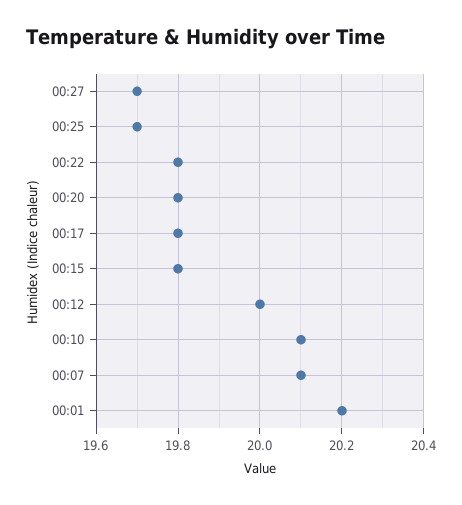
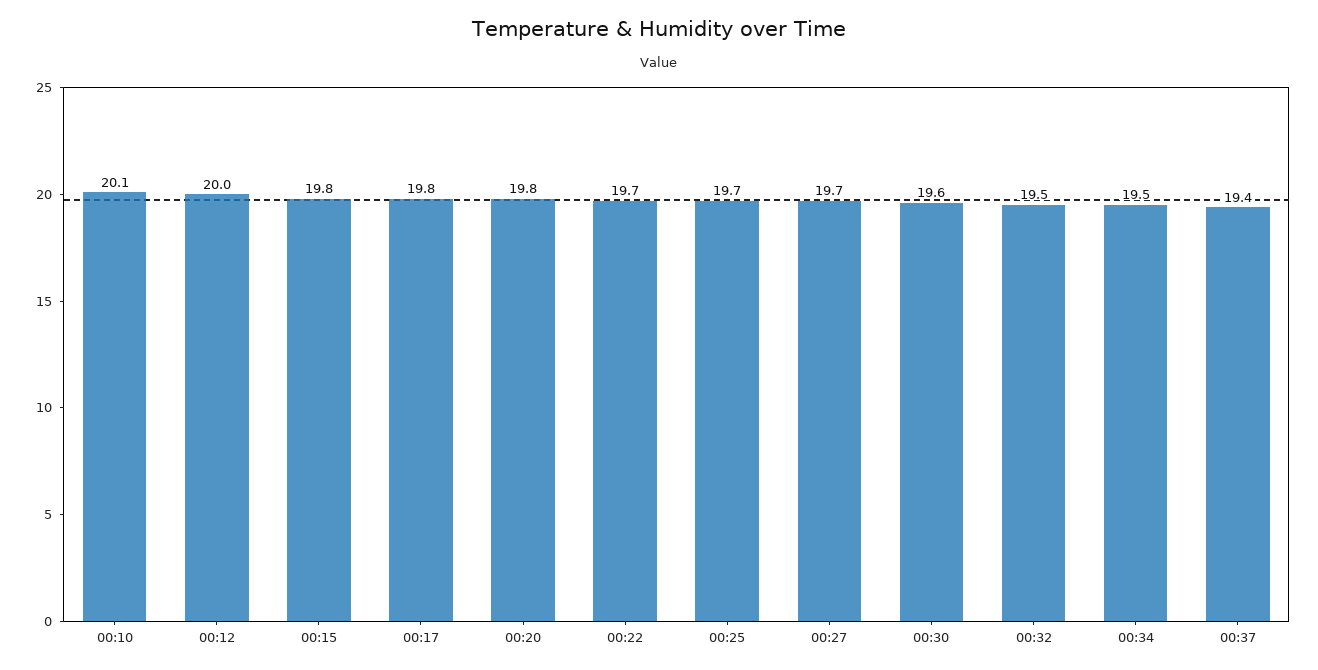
00:22: 19.8 -> 19.7
00:07: 20.1 -> none
00:01: 20.2 -> none
00:30: none -> 19.6
00:32: none -> 19.5
00:34: none -> 19.5
00:37: none -> 19.4

